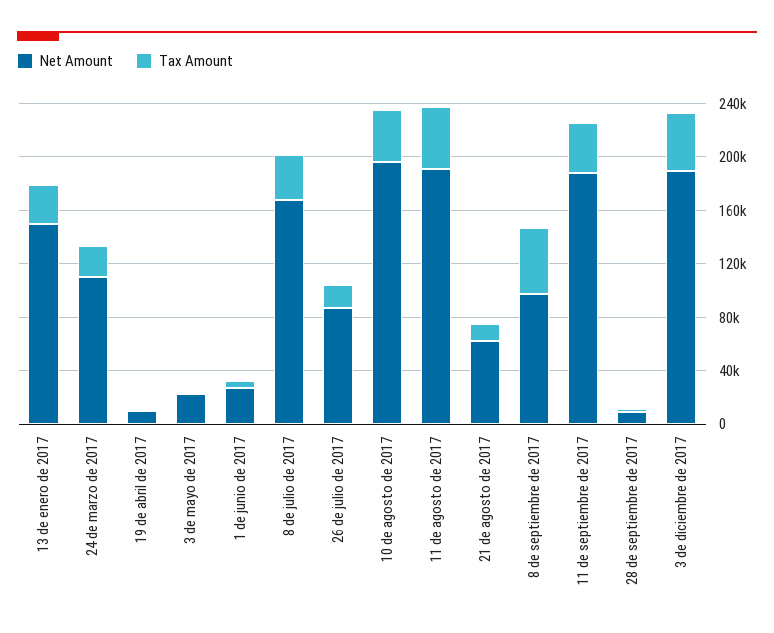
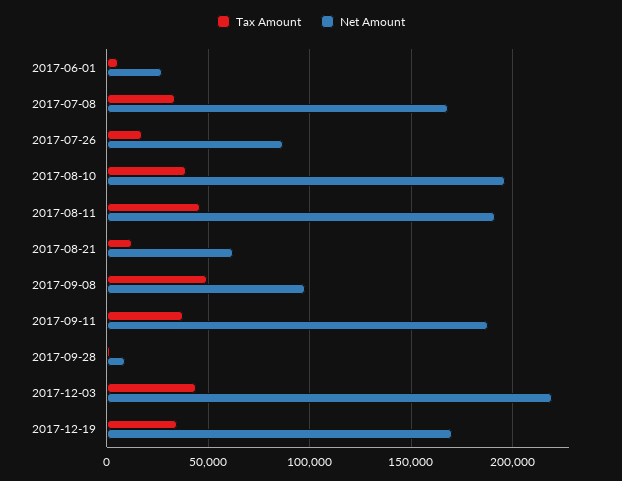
Net Amount, 13 de enero de 2017: 150000 -> none
Tax Amount, 13 de enero de 2017: 30000 -> none
Net Amount, 24 de marzo de 2017: 110000 -> none
Tax Amount, 24 de marzo de 2017: 20000 -> none
Net Amount, 19 de abril de 2017: 10000 -> none
Tax Amount, 19 de abril de 2017: 0 -> none
Net Amount, 3 de mayo de 2017: 20000 -> none
Tax Amount, 3 de mayo de 2017: 0 -> none
Net Amount, 3 de diciembre de 2017: 190000 -> 220000
Tax Amount, 2017-12-19: none -> 35000
Net Amount, 2017-12-19: none -> 170000

